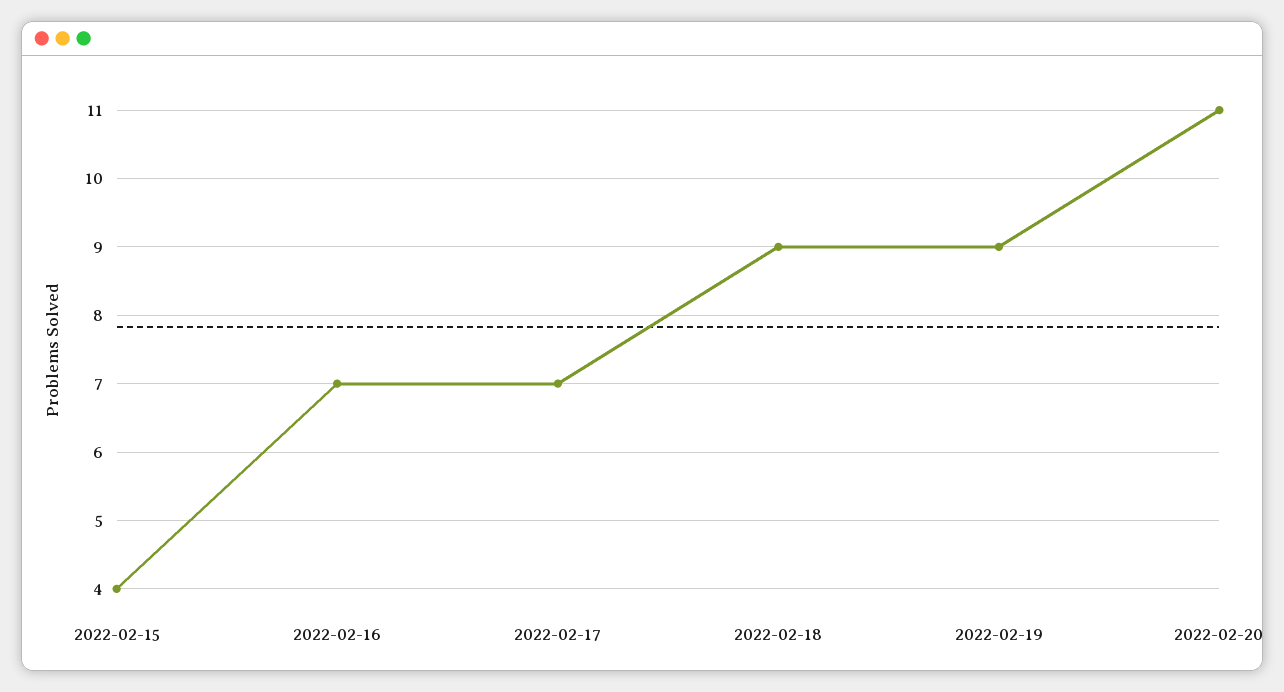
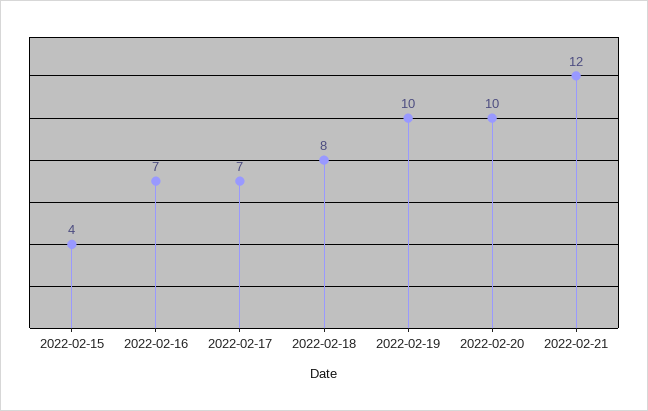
2022-02-18: 9 -> 8
2022-02-19: 9 -> 10
2022-02-20: 11 -> 10
2022-02-21: none -> 12

